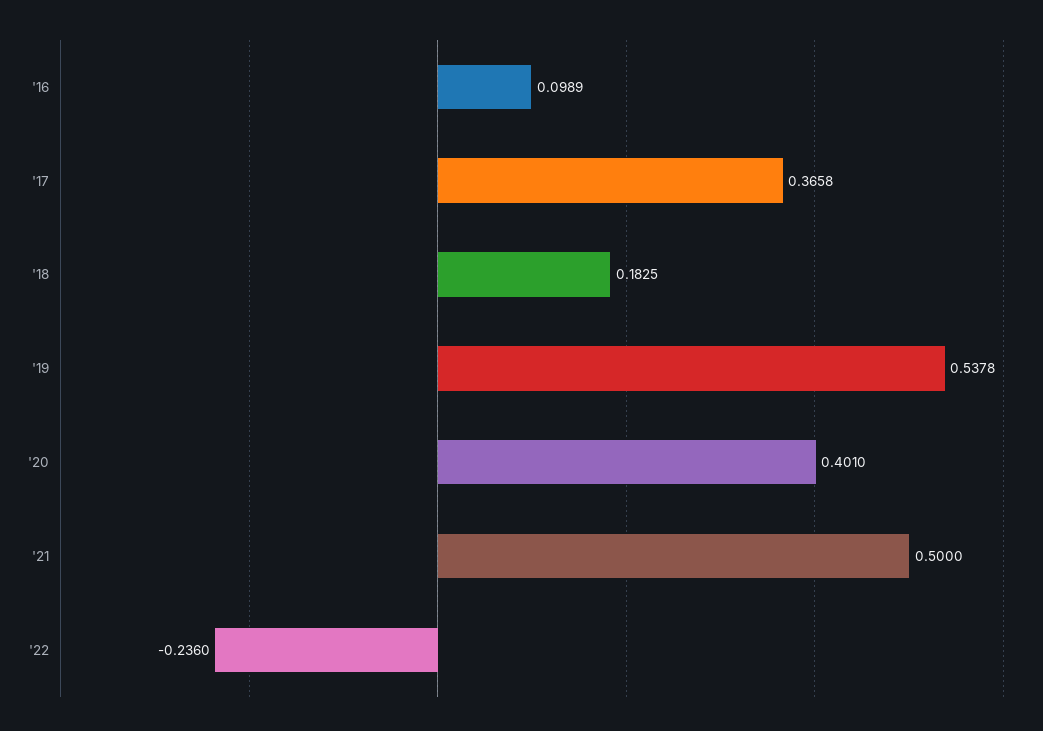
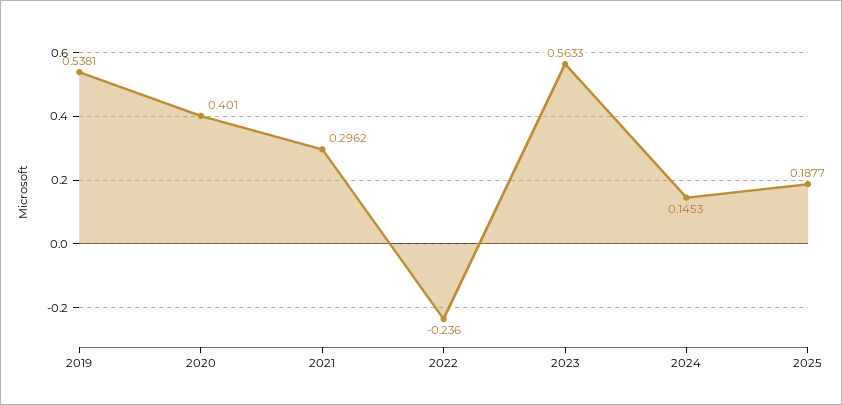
'16: 0.0989 -> none
'17: 0.3658 -> none
'18: 0.1825 -> none
'19: 0.5378 -> 0.5381
'21: 0.5 -> 0.2962
2023: none -> 0.5633
2024: none -> 0.1453
2025: none -> 0.1877

